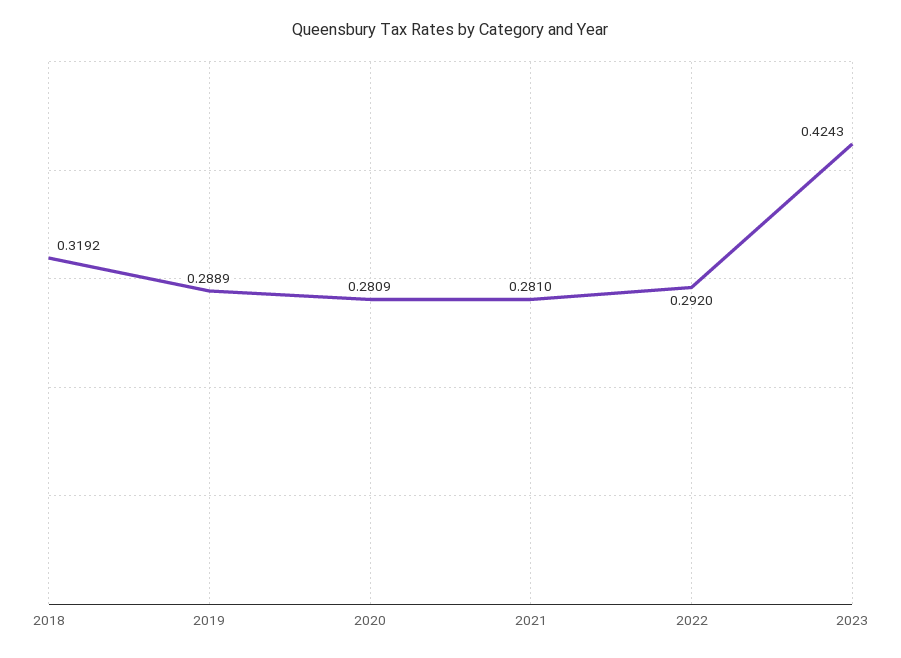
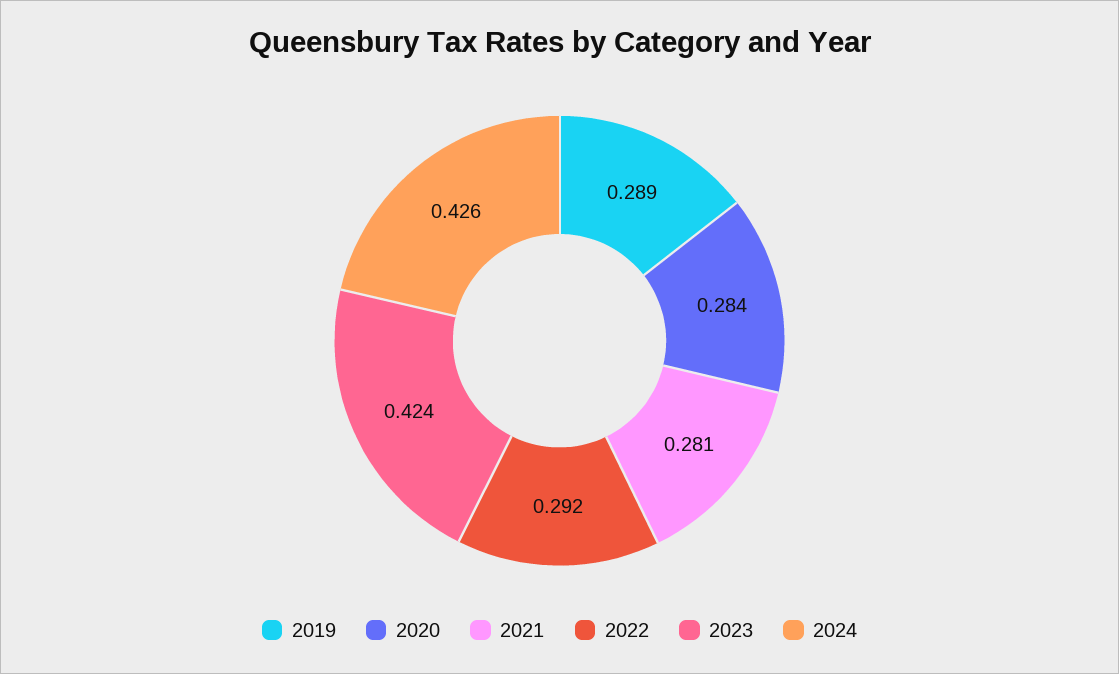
2018: 0.3192 -> none
2020: 0.2809 -> 0.284
2024: none -> 0.426

